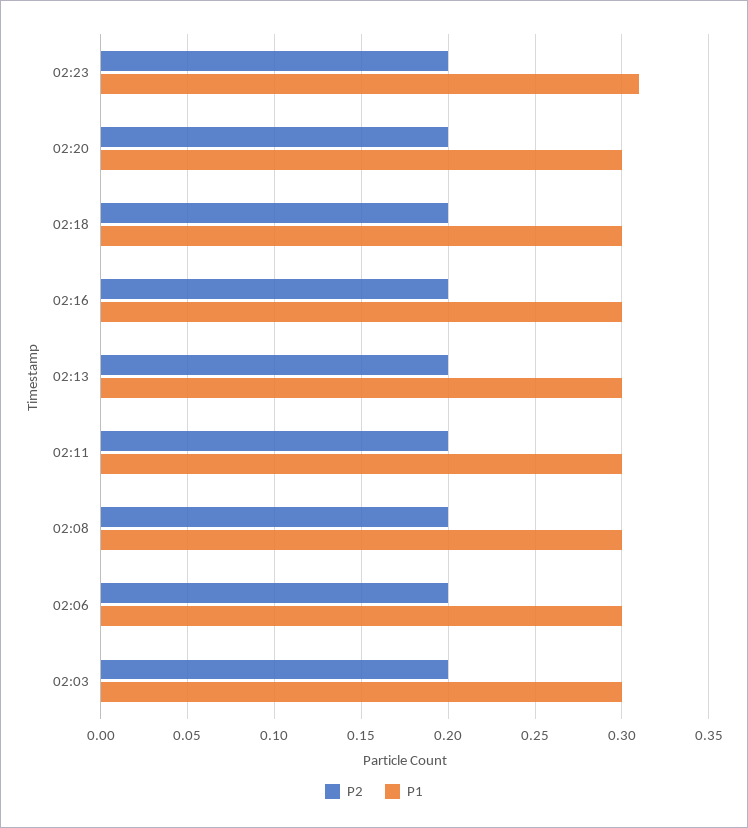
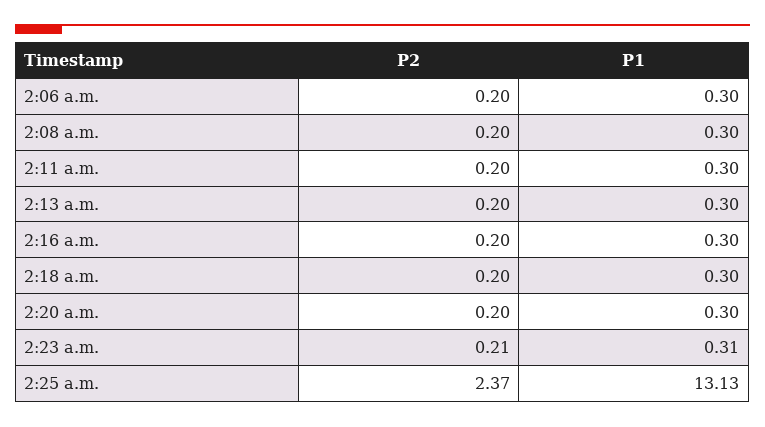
P2, 02:23: 0.2 -> 0.21
P2, 02:03: 0.2 -> none
P1, 02:03: 0.3 -> none
P2, 2:25 a.m.: none -> 2.37
P1, 2:25 a.m.: none -> 13.13

